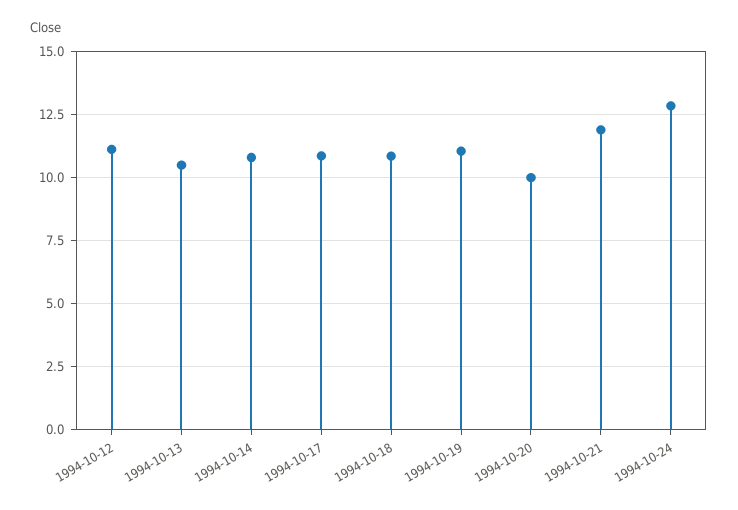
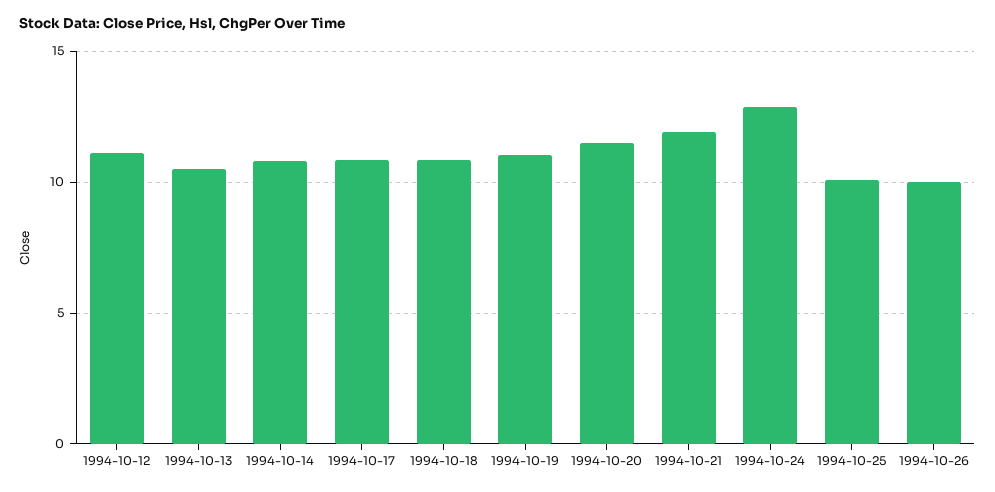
1994-10-20: 10 -> 11.5
1994-10-25: none -> 10
1994-10-26: none -> 10

